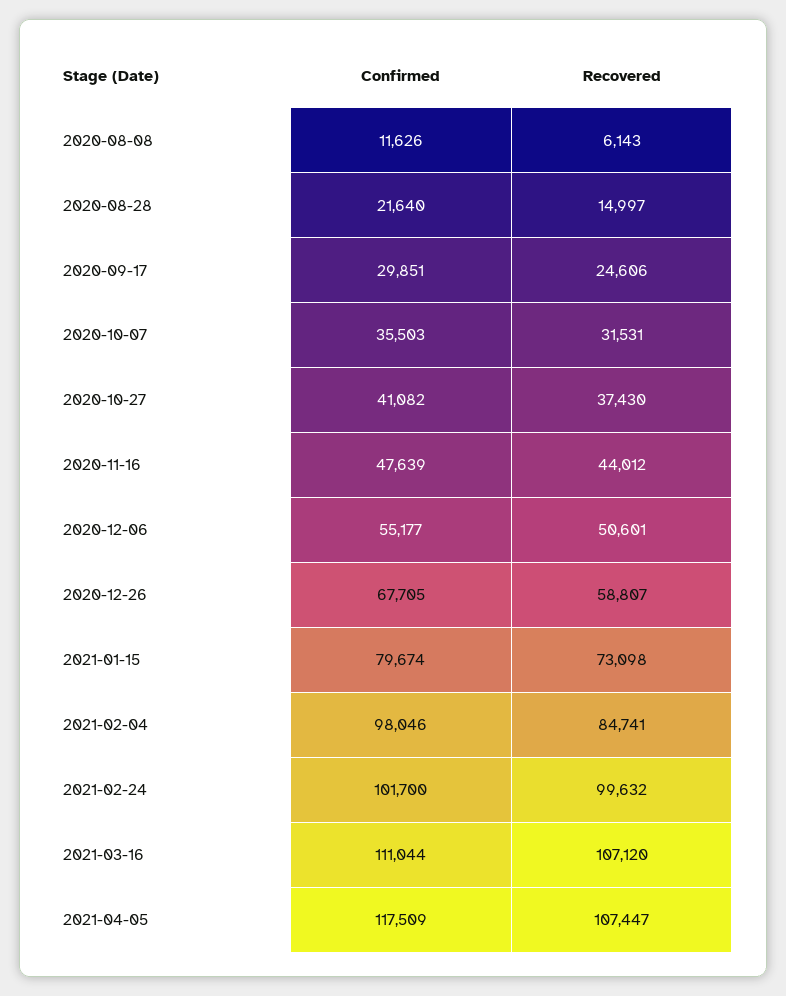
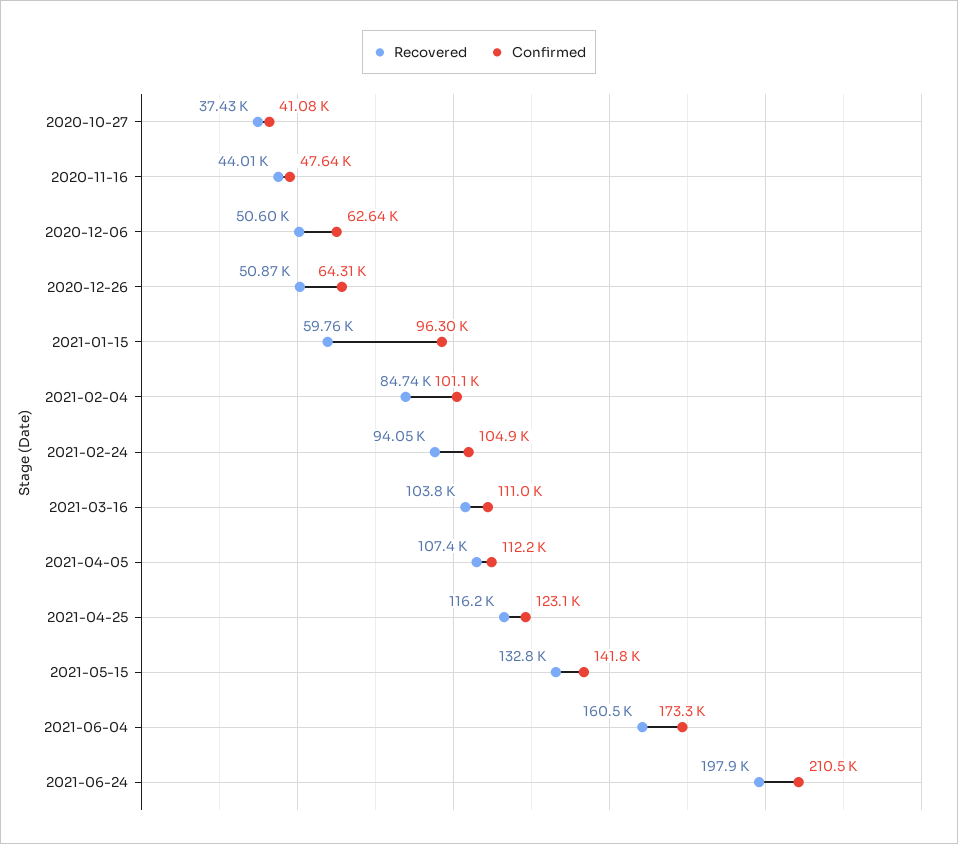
Confirmed, 2020-08-08: 11626 -> none
Recovered, 2020-08-08: 6143 -> none
Confirmed, 2020-08-28: 21640 -> none
Recovered, 2020-08-28: 14997 -> none
Confirmed, 2020-09-17: 29851 -> none
Recovered, 2020-09-17: 24606 -> none
Confirmed, 2020-10-07: 35503 -> none
Recovered, 2020-10-07: 31531 -> none
Confirmed, 2020-12-06: 55177 -> 62640
Confirmed, 2020-12-26: 67705 -> 64310
Recovered, 2020-12-26: 58807 -> 50870
Confirmed, 2021-01-15: 79674 -> 96300
Recovered, 2021-01-15: 73098 -> 59760
Confirmed, 2021-02-04: 98046 -> 101100
Confirmed, 2021-02-24: 101700 -> 104900
Recovered, 2021-02-24: 99632 -> 94050
Recovered, 2021-03-16: 107120 -> 103800
Confirmed, 2021-04-05: 117509 -> 112200
Recovered, 2021-04-25: none -> 116200
Confirmed, 2021-04-25: none -> 123100
Recovered, 2021-05-15: none -> 132800
Confirmed, 2021-05-15: none -> 141800
Recovered, 2021-06-04: none -> 160500
Confirmed, 2021-06-04: none -> 173300
Recovered, 2021-06-24: none -> 197900
Confirmed, 2021-06-24: none -> 210500

